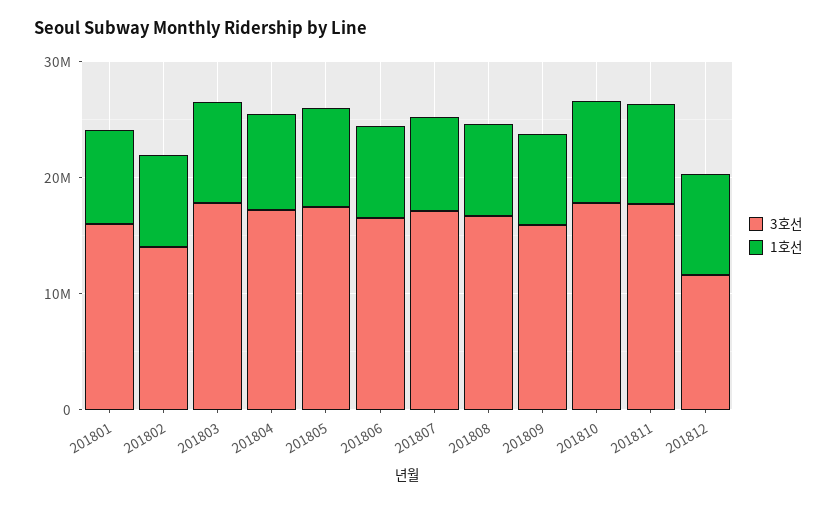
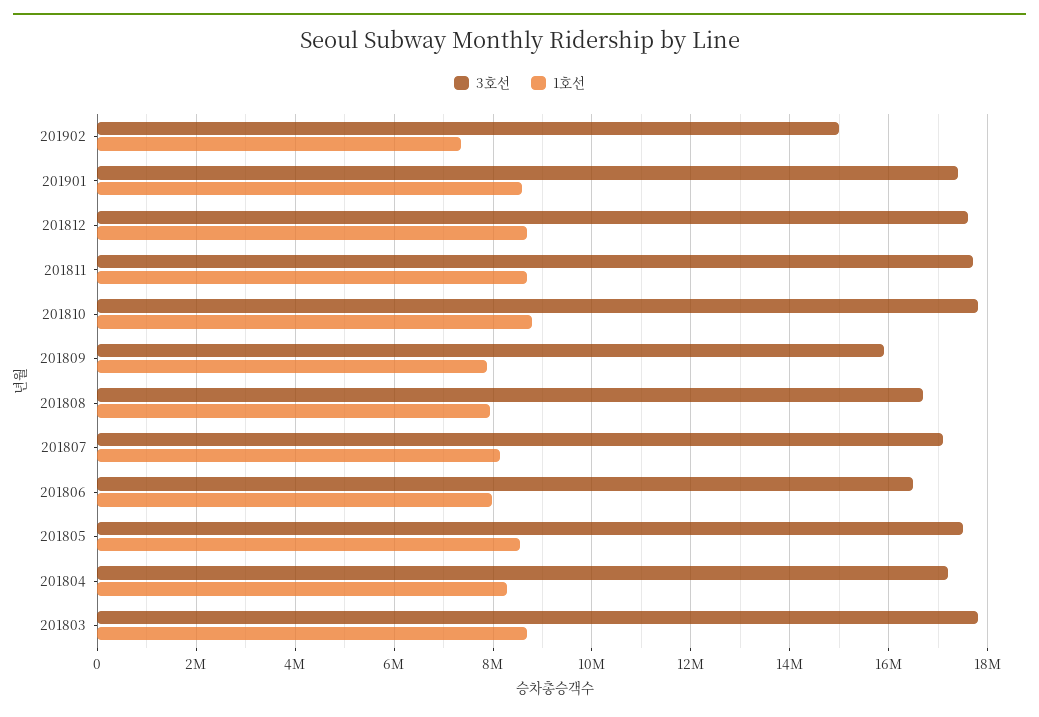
3호선, 201801: 16000000 -> none
1호선, 201801: 8000000 -> none
3호선, 201802: 14000000 -> none
1호선, 201802: 8000000 -> none
3호선, 201812: 12000000 -> 17600000
3호선, 201902: none -> 15000000
1호선, 201902: none -> 7400000
3호선, 201901: none -> 17400000
1호선, 201901: none -> 8600000

